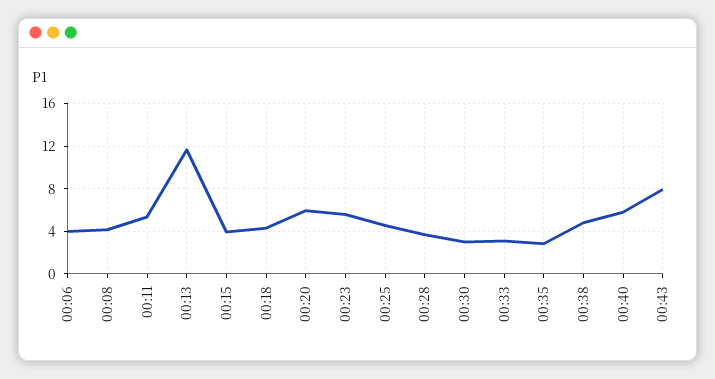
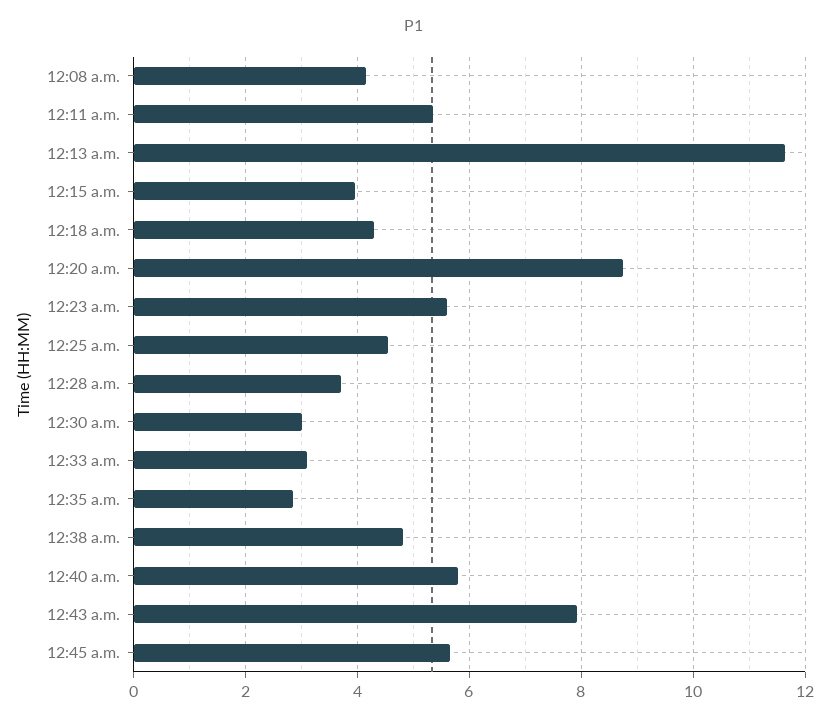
00:06: 4 -> none
00:20: 6 -> 8.8
12:45 a.m.: none -> 5.6

